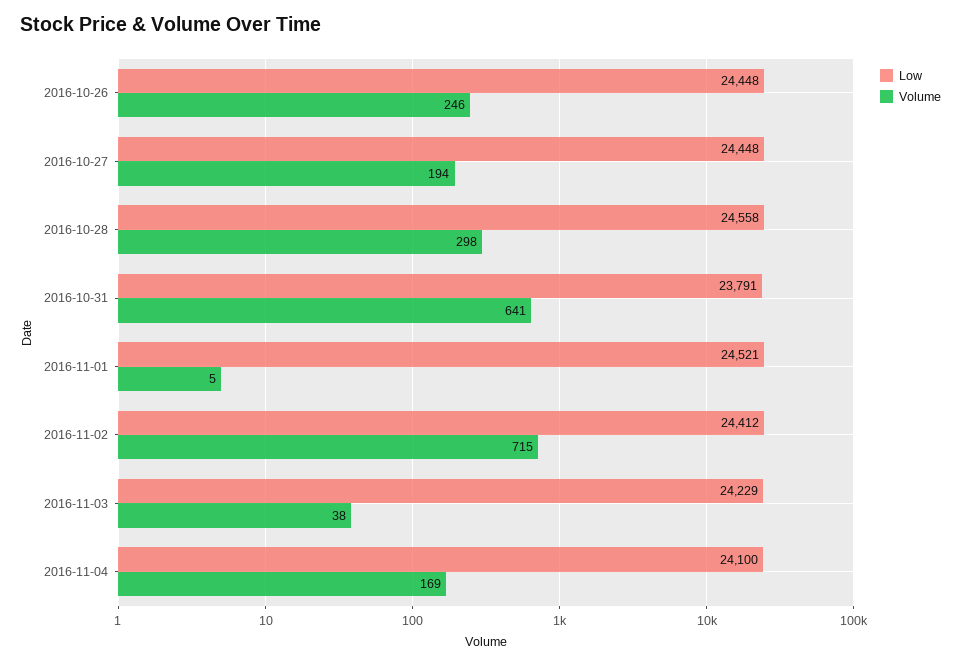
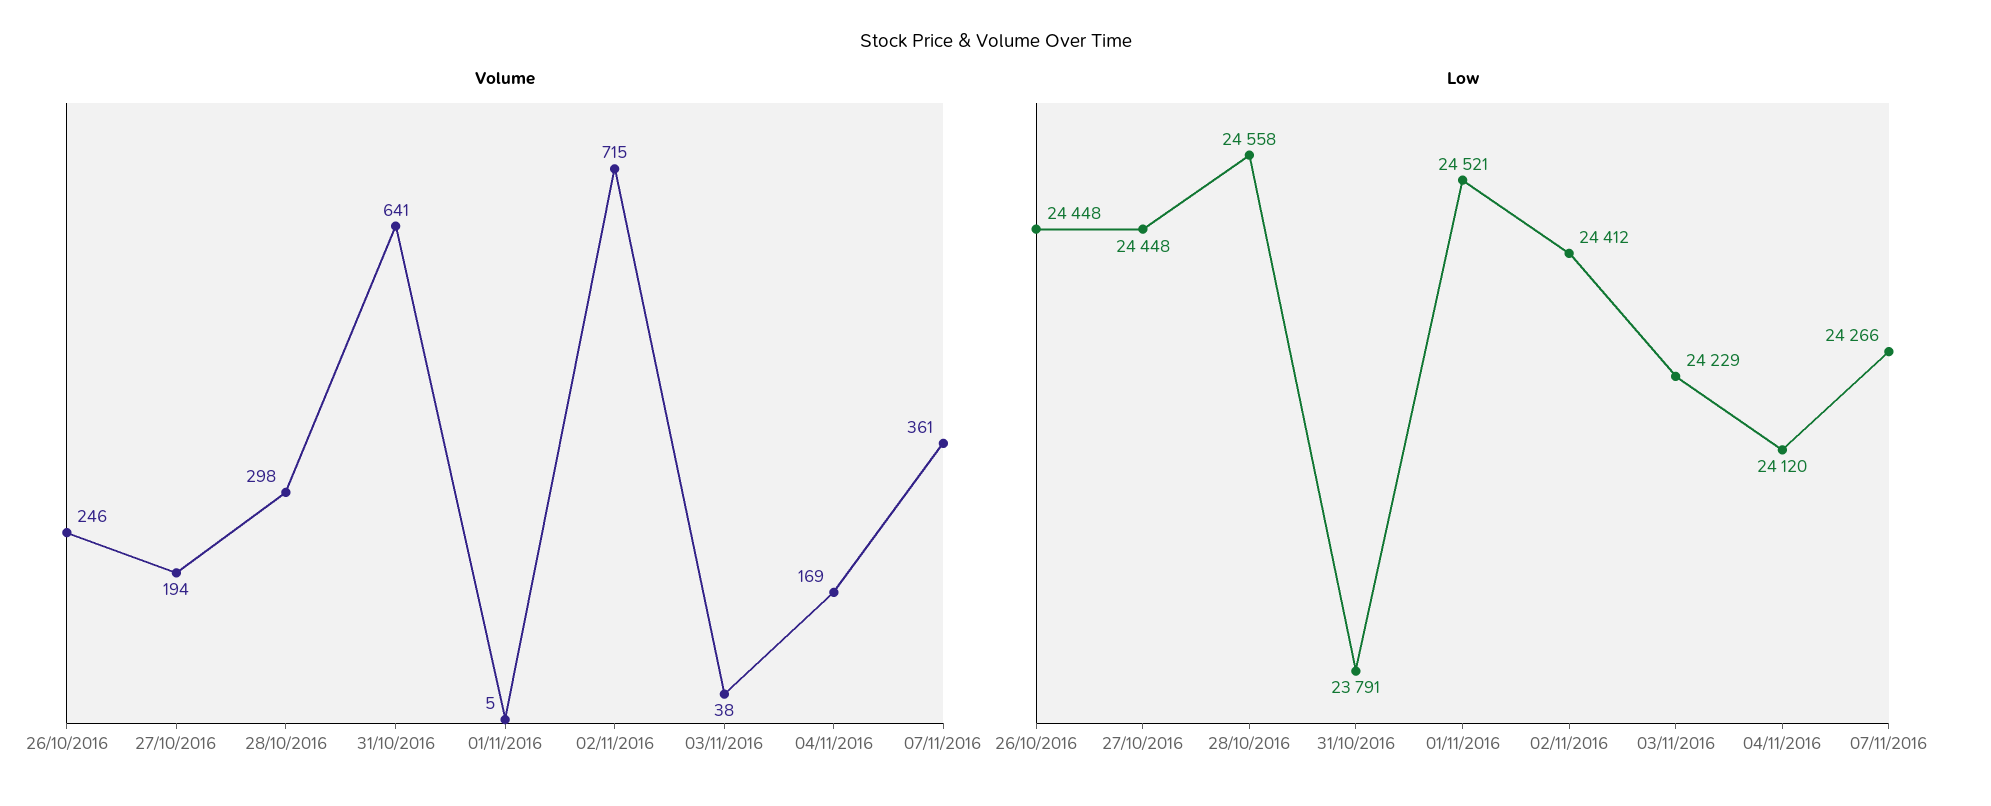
Low, 2016-11-04: 24100 -> 24120
Volume, 07/11/2016: none -> 361
Low, 07/11/2016: none -> 24266

